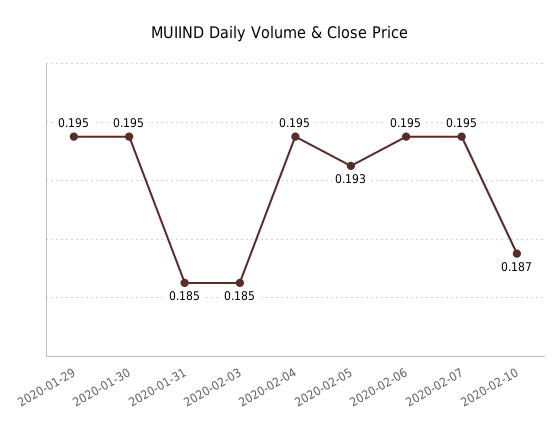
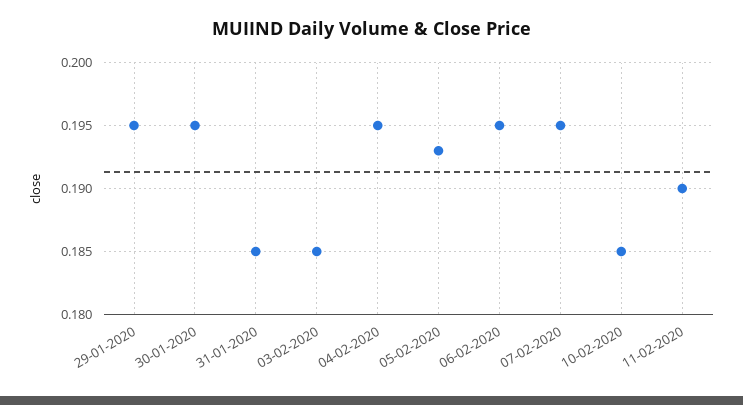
2020-02-10: 0.187 -> 0.185
11-02-2020: none -> 0.19

